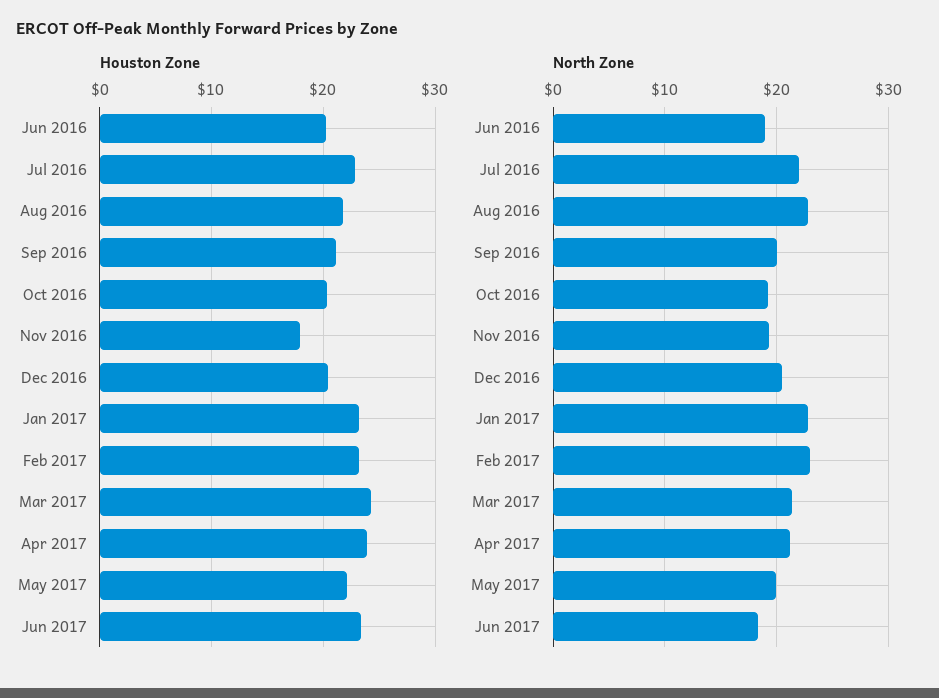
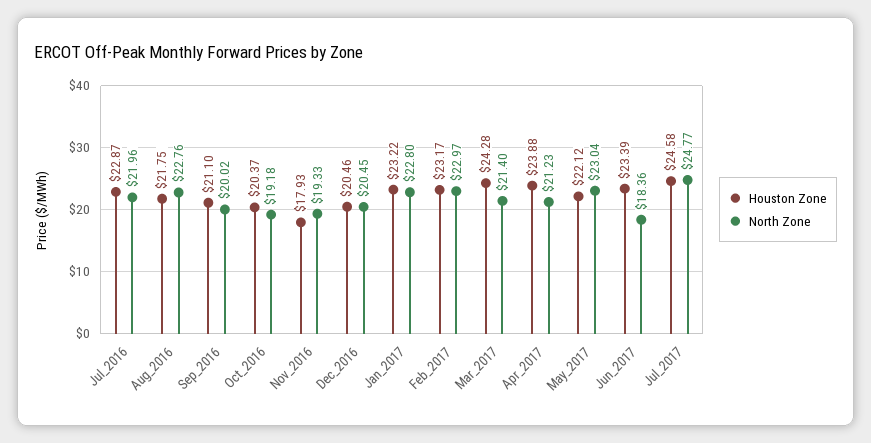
Houston Zone, Jun 2016: 20 -> none
North Zone, Jun 2016: 19 -> none
North Zone, May 2017: 20 -> 23.04
Houston Zone, Jul_2017: none -> 24.58
North Zone, Jul_2017: none -> 24.77

